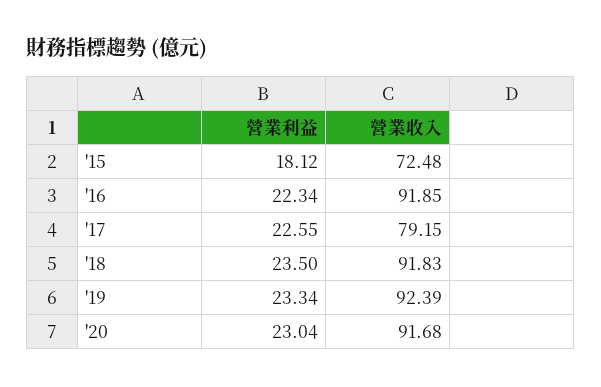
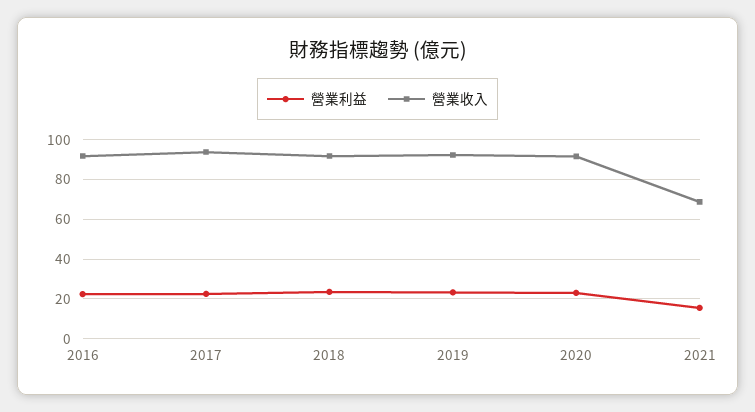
營業利益, '15: 18.12 -> none
營業收入, '15: 72.48 -> none
營業收入, '17: 79.15 -> 95
營業利益, 2021: none -> 15
營業收入, 2021: none -> 70

